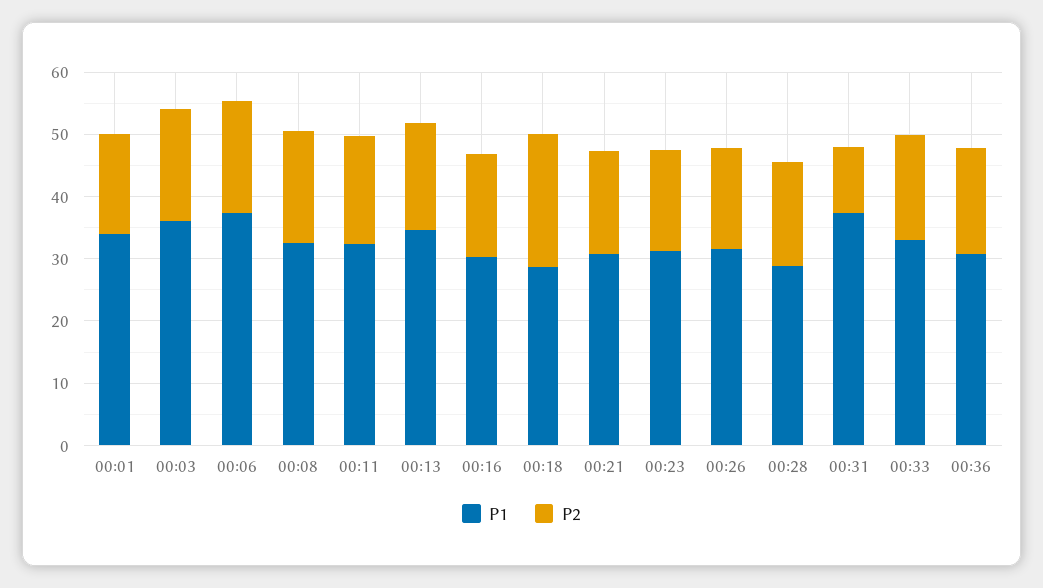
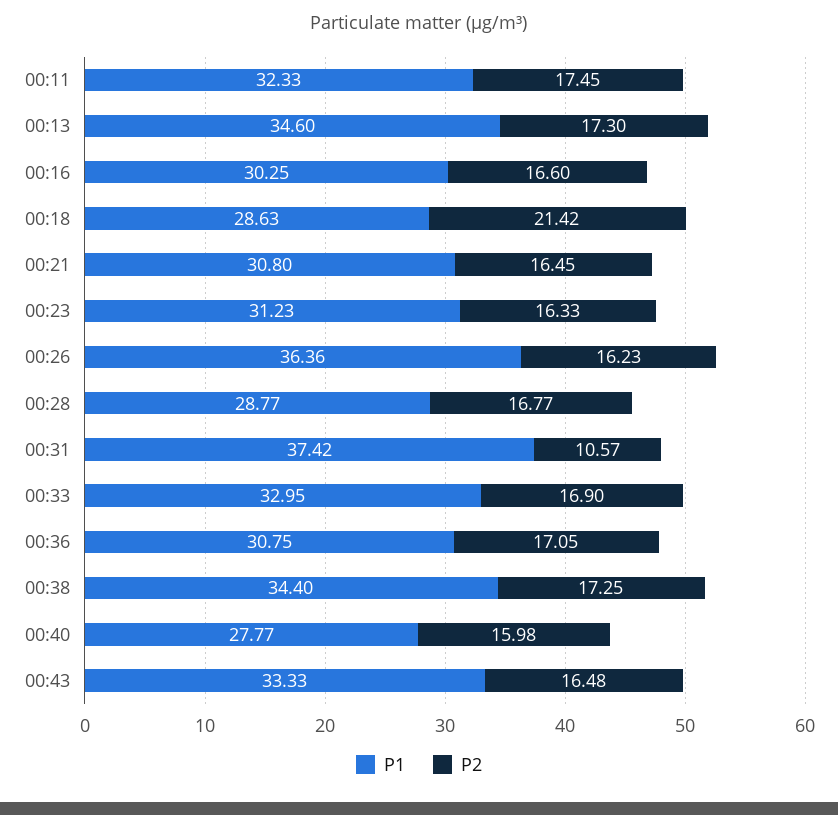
P1, 00:01: 34 -> none
P2, 00:01: 16 -> none
P1, 00:03: 36 -> none
P2, 00:03: 18 -> none
P1, 00:06: 38 -> none
P2, 00:06: 18 -> none
P1, 00:08: 32 -> none
P2, 00:08: 18 -> none
P1, 00:26: 32 -> 36.36
P1, 00:38: none -> 34.4
P2, 00:38: none -> 17.25
P1, 00:40: none -> 27.77
P2, 00:40: none -> 15.98
P1, 00:43: none -> 33.33
P2, 00:43: none -> 16.48

